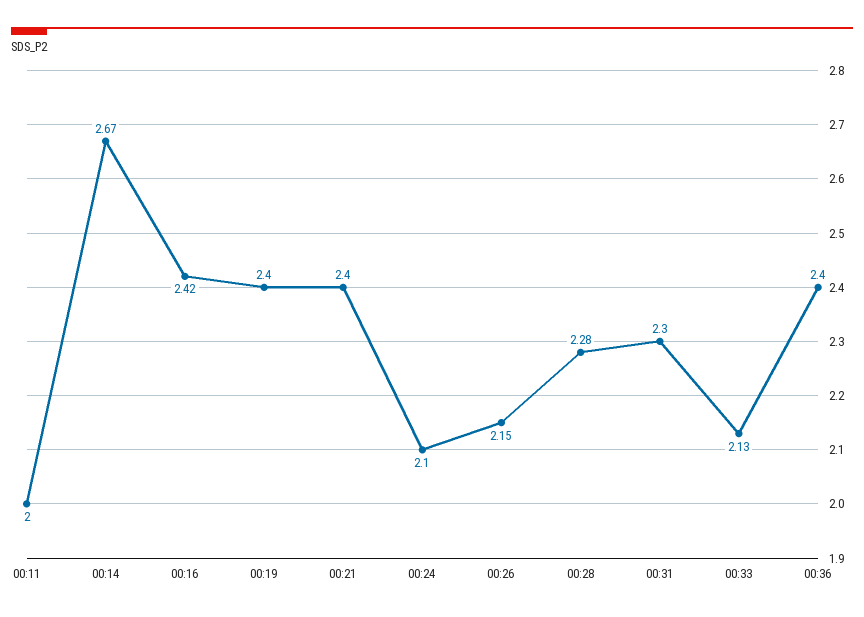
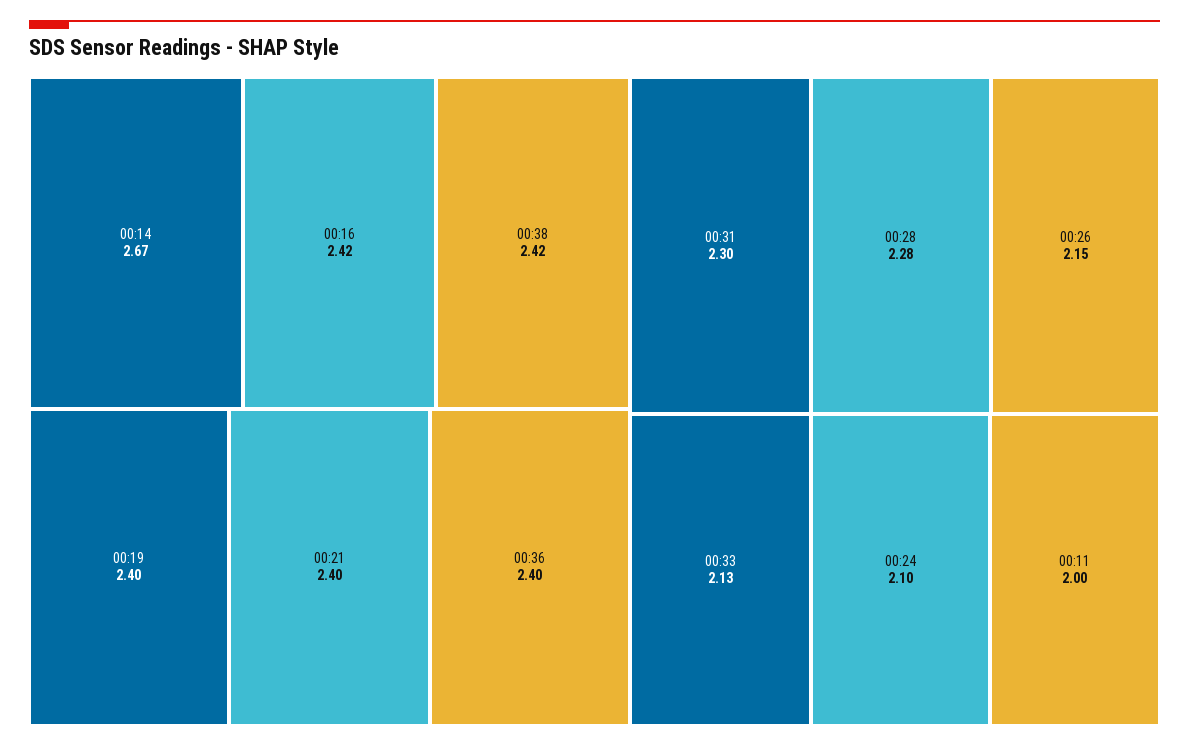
00:38: none -> 2.42

